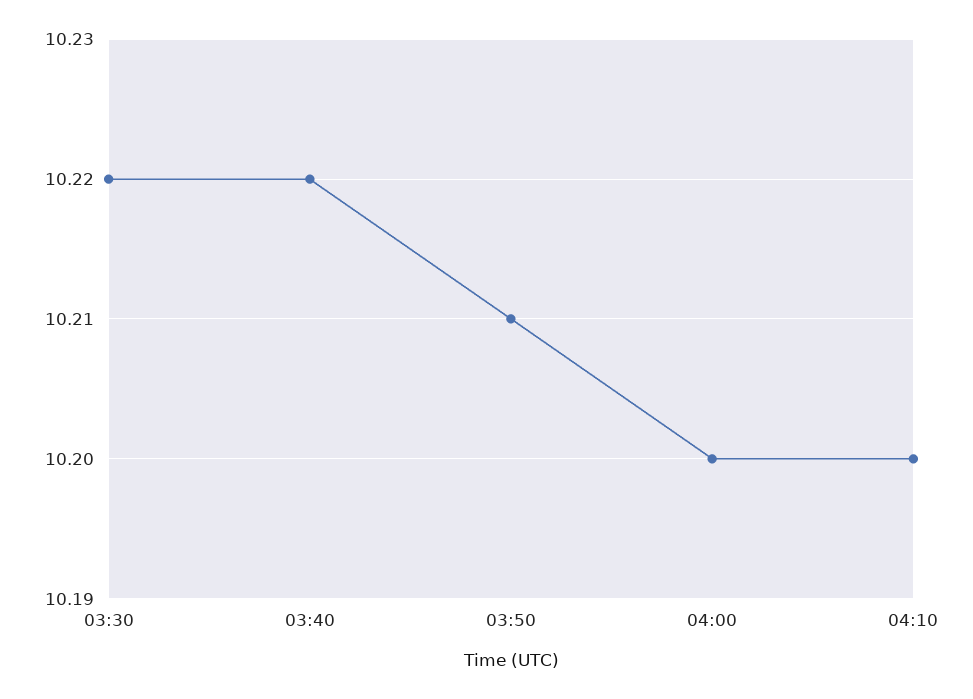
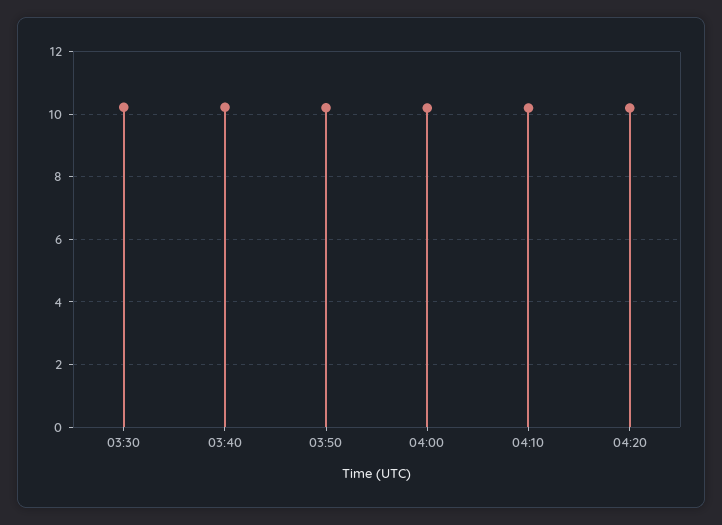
04:20: none -> 10.2

